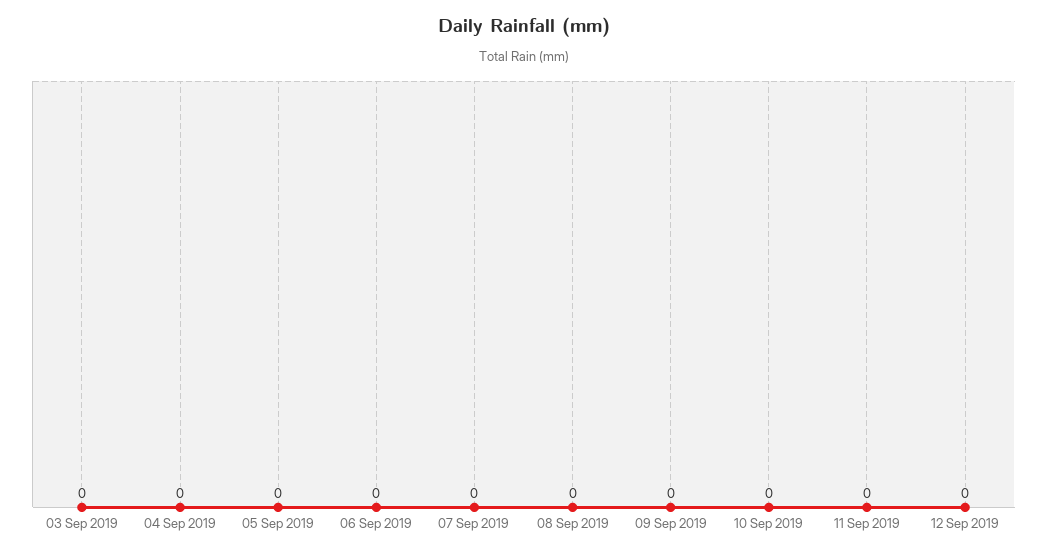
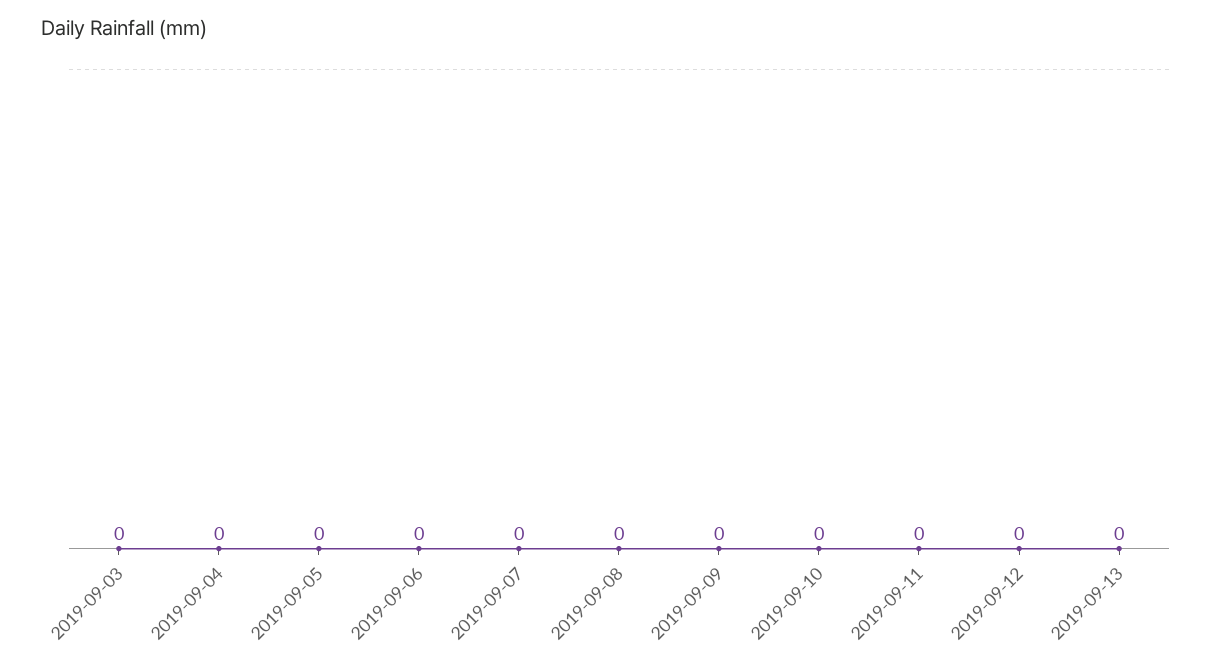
2019-09-13: none -> 0

